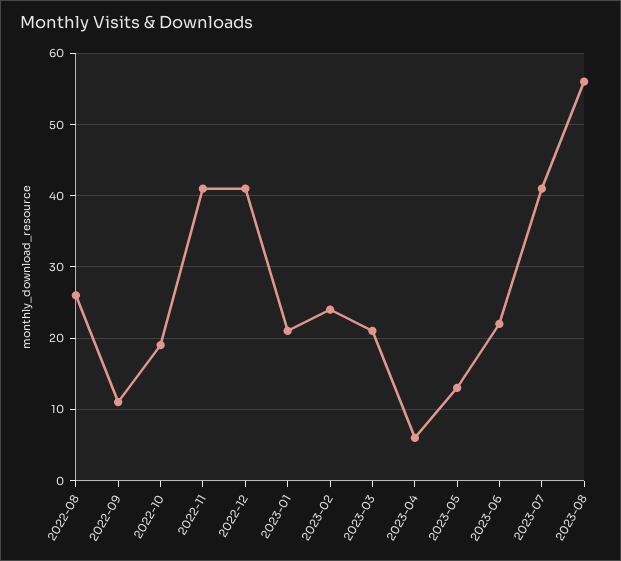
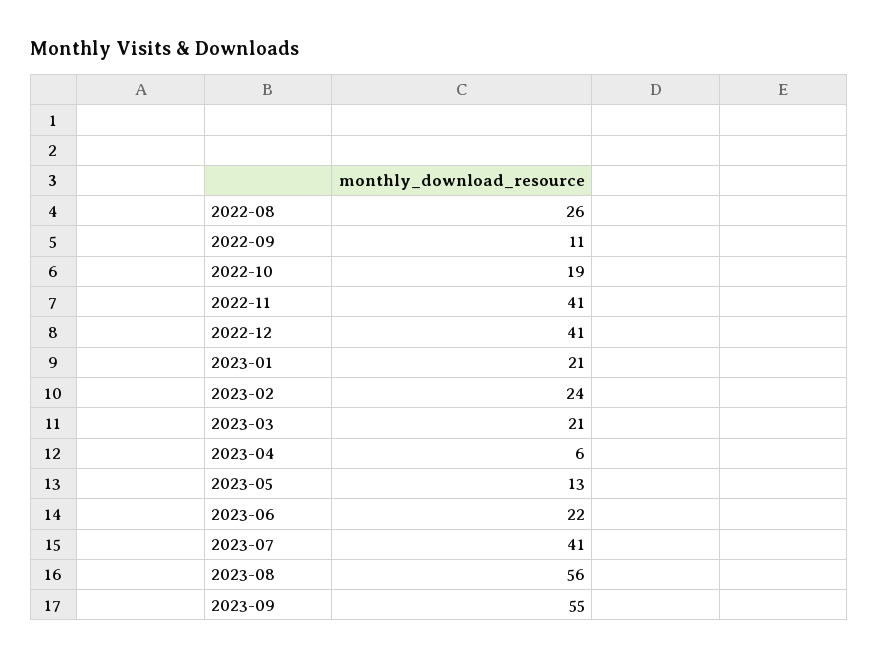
2023-09: none -> 55

